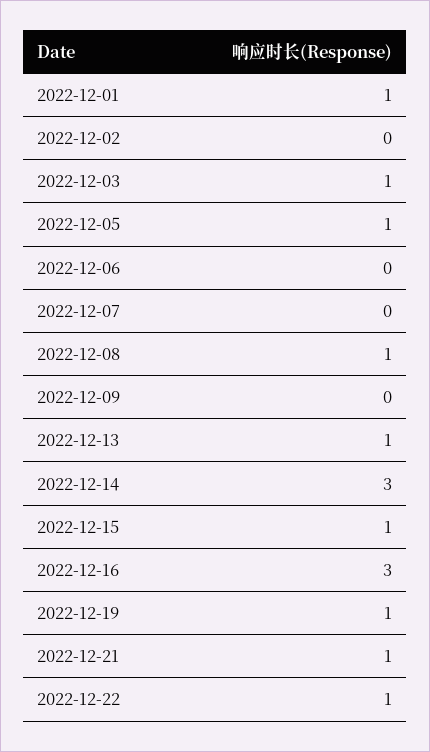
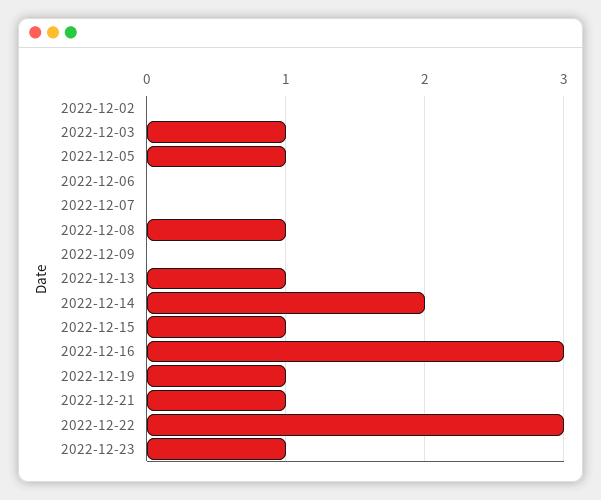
2022-12-01: 1 -> none
2022-12-14: 3 -> 2
2022-12-22: 1 -> 3
2022-12-23: none -> 1

